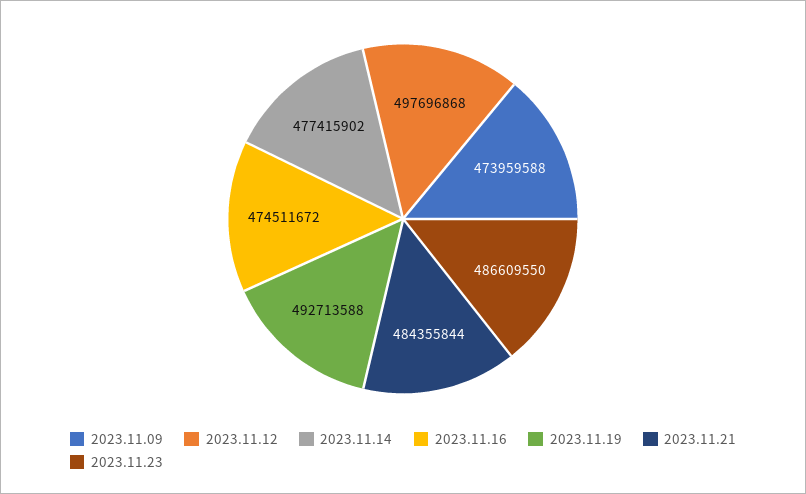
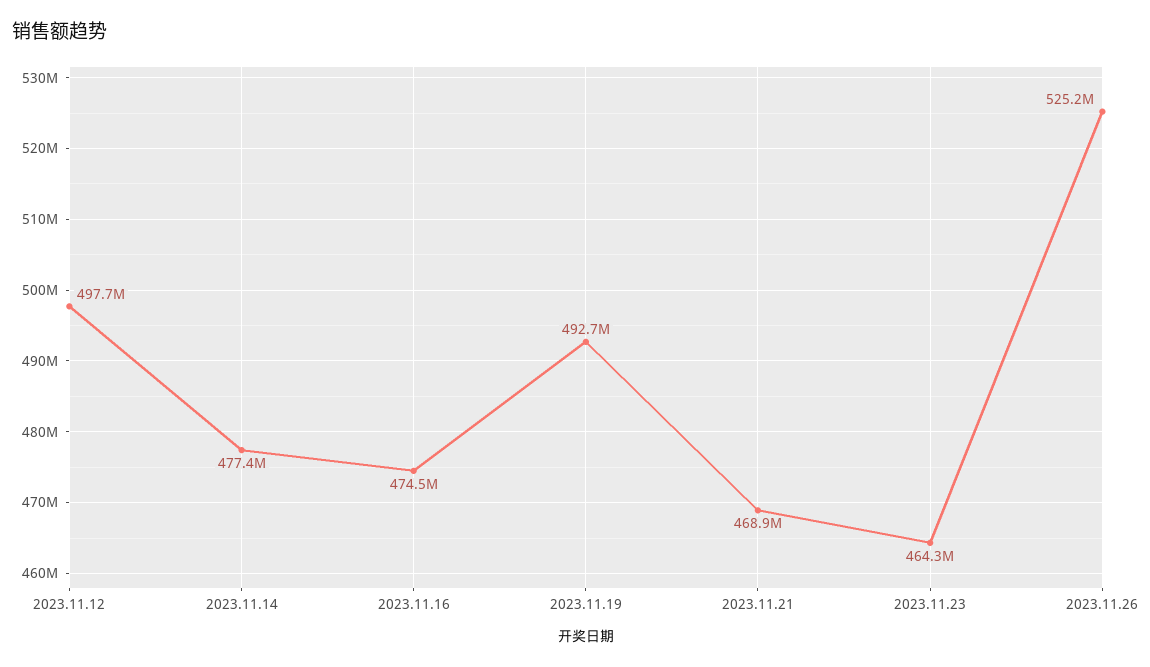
2023.11.09: 473959588 -> none
2023.11.21: 484355844 -> 468900000
2023.11.23: 486609550 -> 464300000
2023.11.26: none -> 525200000

